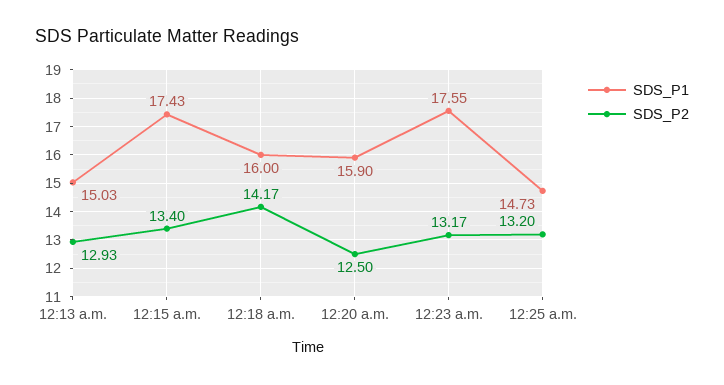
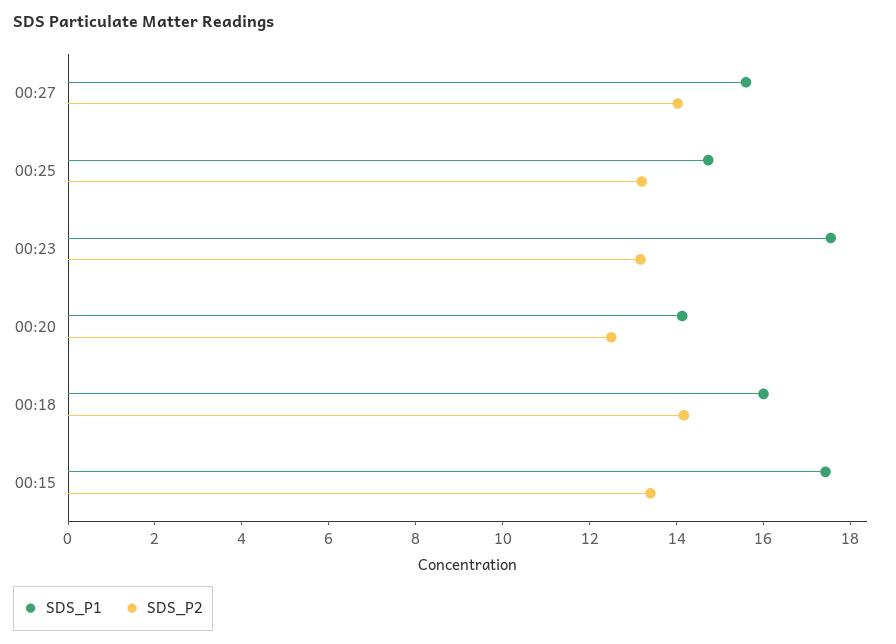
SDS_P1, 12:13 a.m.: 15.03 -> none
SDS_P2, 12:13 a.m.: 12.93 -> none
SDS_P1, 12:20 a.m.: 15.9 -> 14
SDS_P1, 00:27: none -> 15.5
SDS_P2, 00:27: none -> 14

